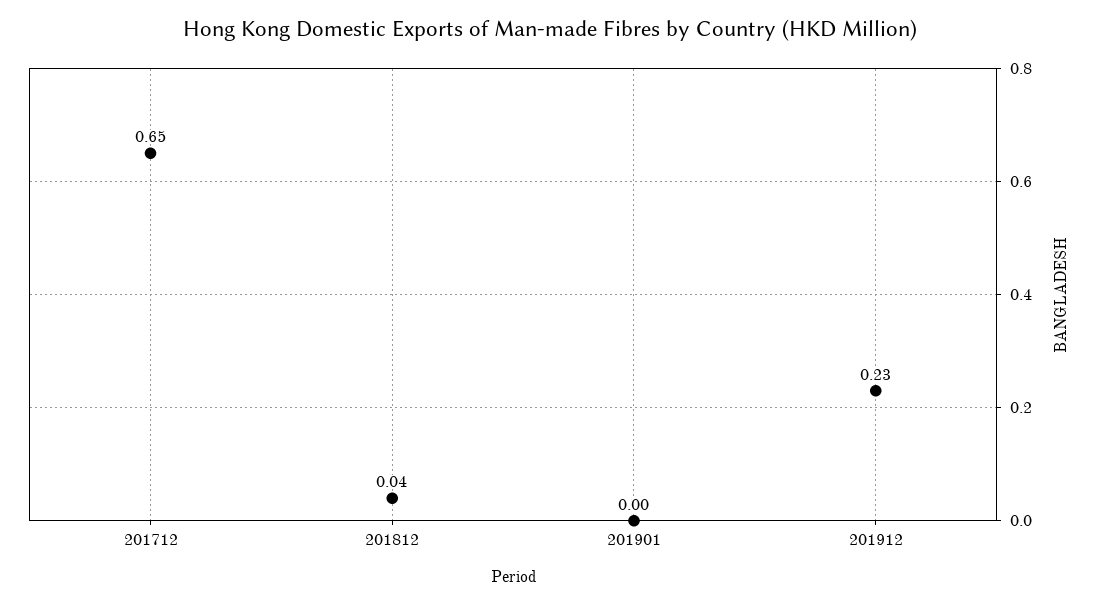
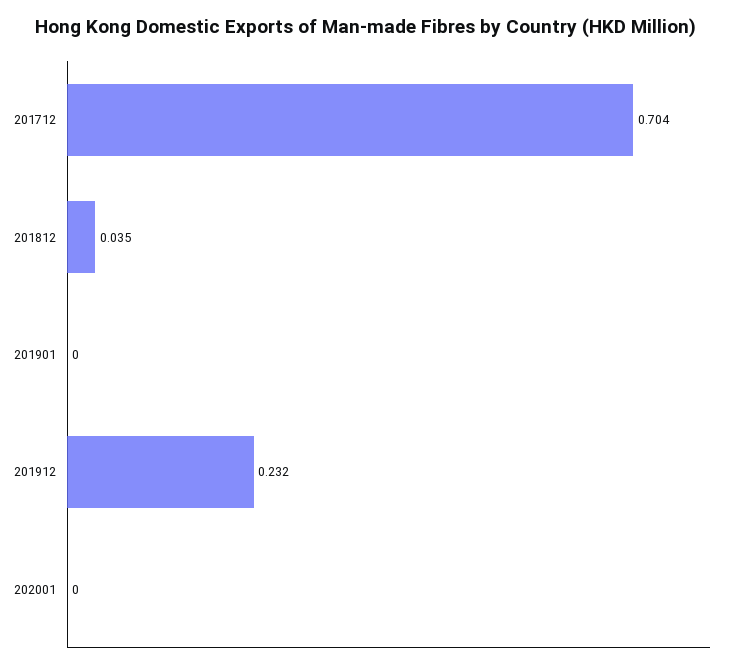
201712: 0.65 -> 0.704
202001: none -> 0

